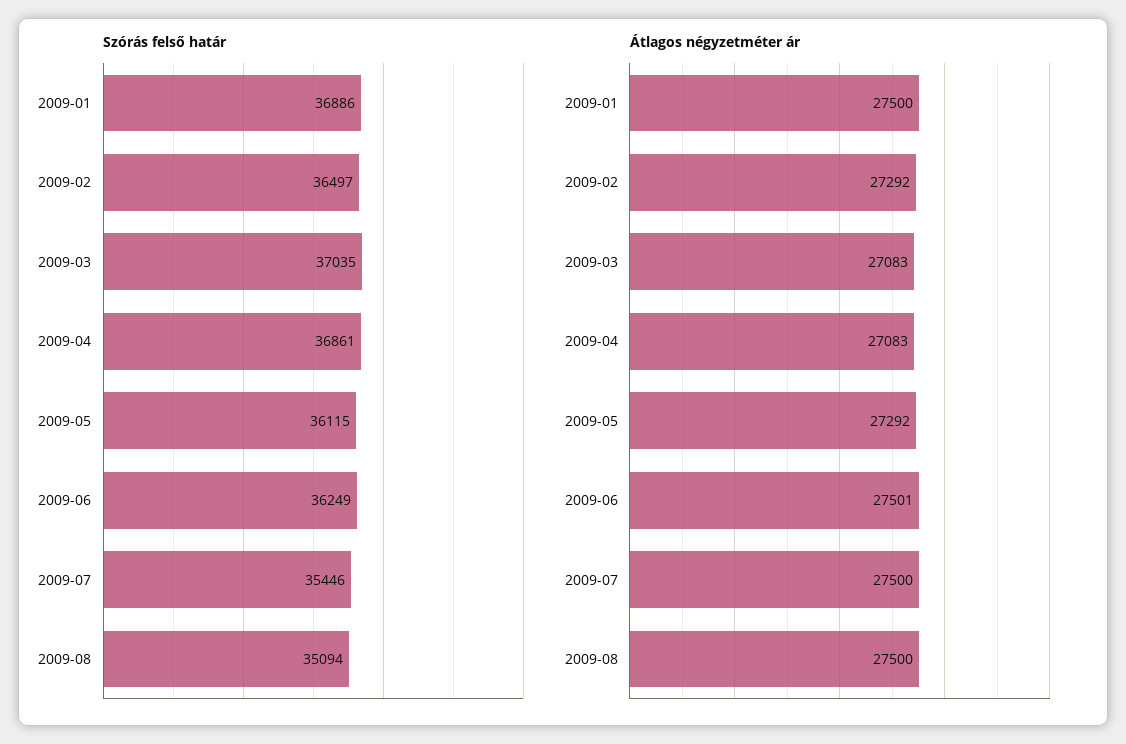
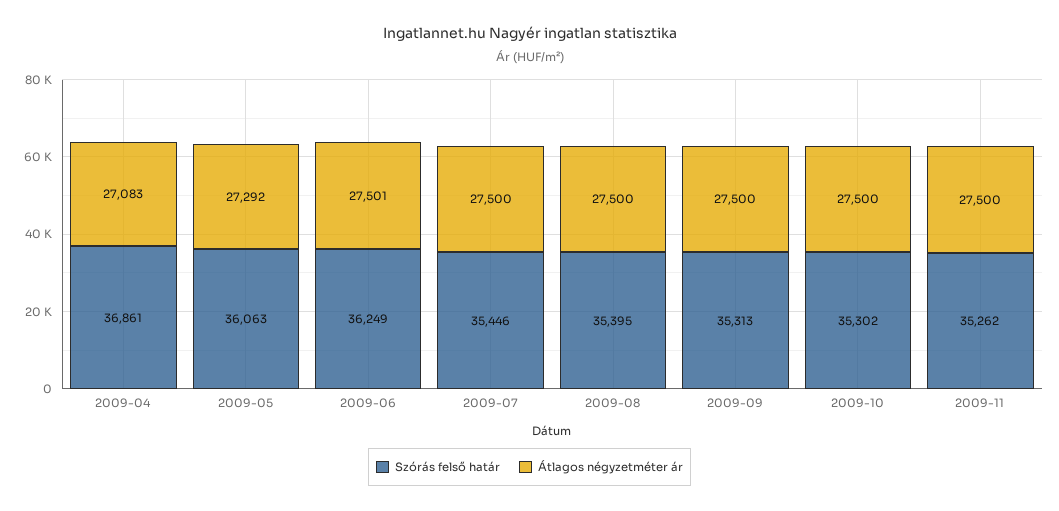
Szórás felső határ, 2009-01: 36886 -> none
Szórás felső határ, 2009-02: 36497 -> none
Szórás felső határ, 2009-03: 37035 -> none
Szórás felső határ, 2009-05: 36115 -> 36063
Szórás felső határ, 2009-08: 35094 -> 35395
Átlagos négyzetméter ár, 2009-01: 27500 -> none
Átlagos négyzetméter ár, 2009-02: 27292 -> none
Átlagos négyzetméter ár, 2009-03: 27083 -> none
Szórás felső határ, 2009-09: none -> 35313
Átlagos négyzetméter ár, 2009-09: none -> 27500
Szórás felső határ, 2009-10: none -> 35302
Átlagos négyzetméter ár, 2009-10: none -> 27500
Szórás felső határ, 2009-11: none -> 35262
Átlagos négyzetméter ár, 2009-11: none -> 27500

